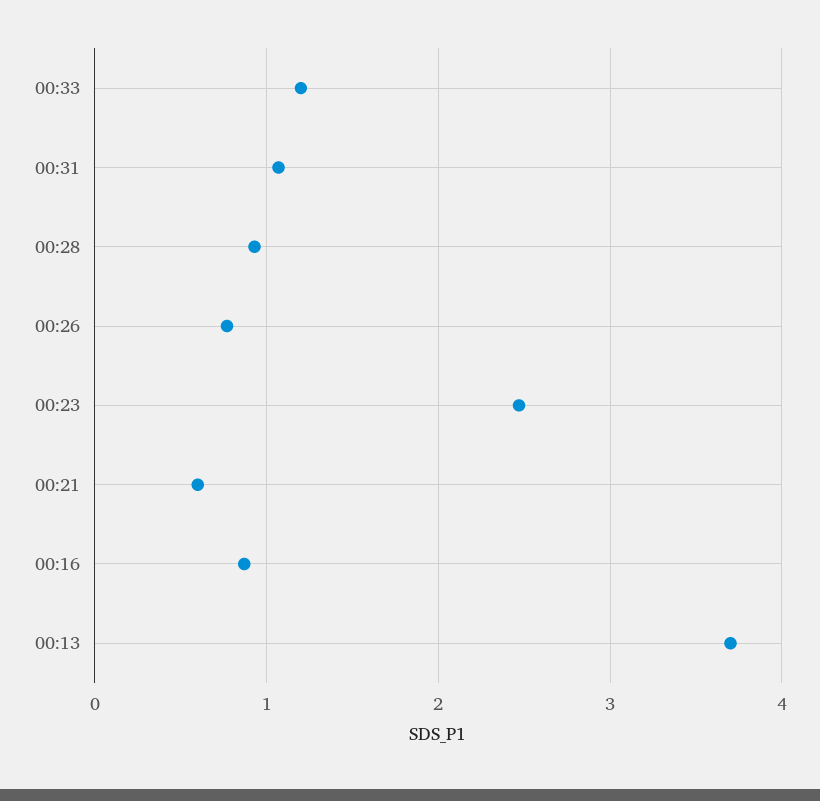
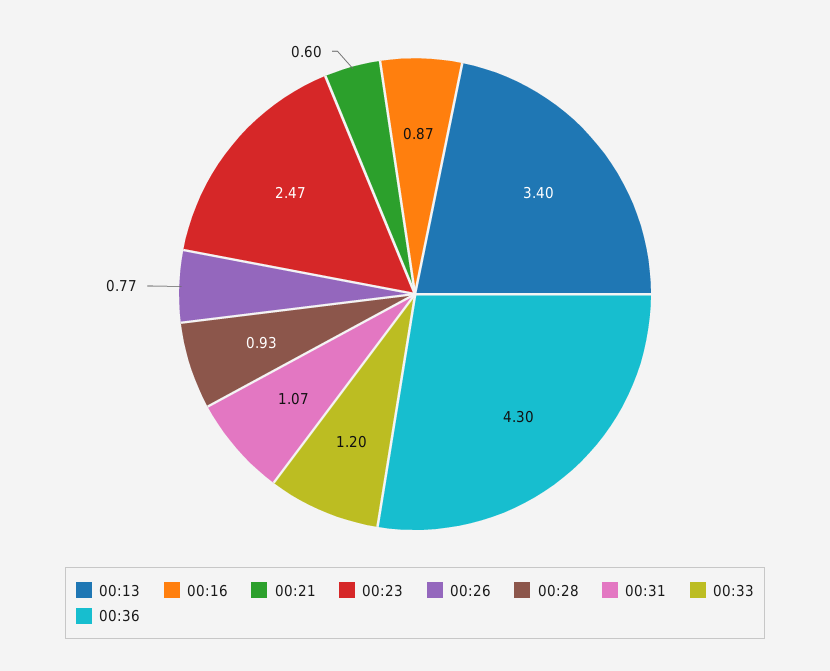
00:13: 3.7 -> 3.4
00:36: none -> 4.3

